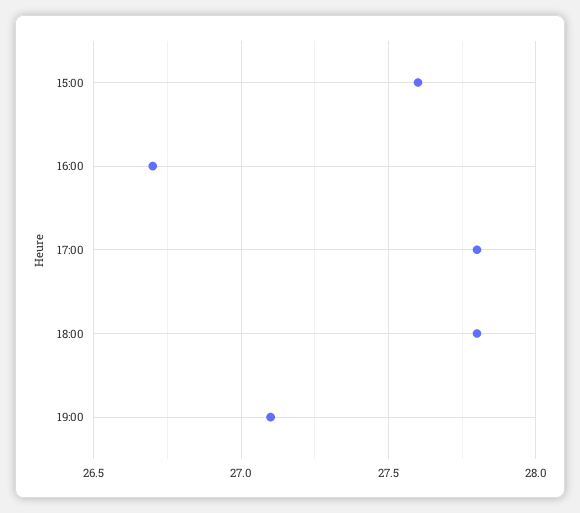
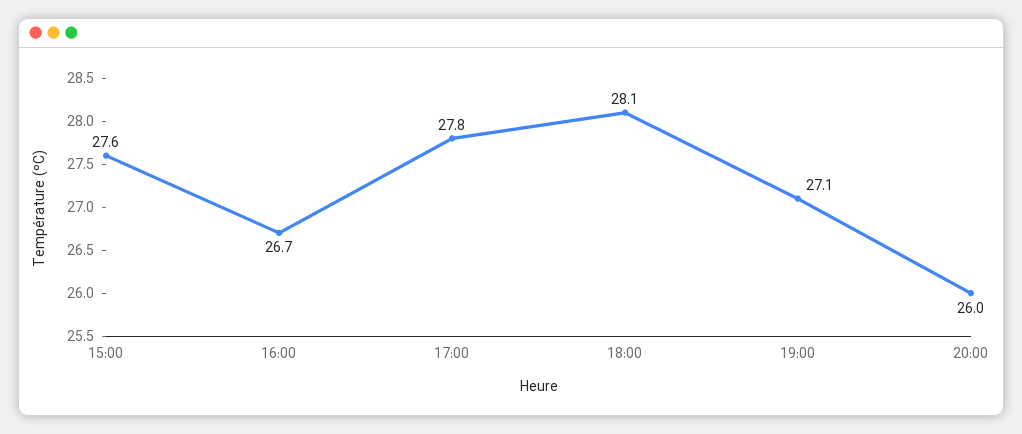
18:00: 27.8 -> 28.1
20:00: none -> 26

